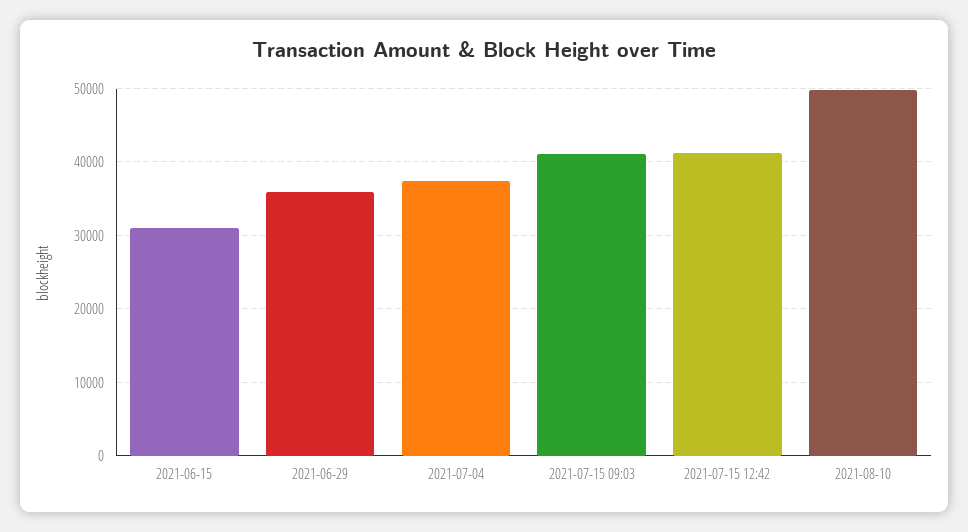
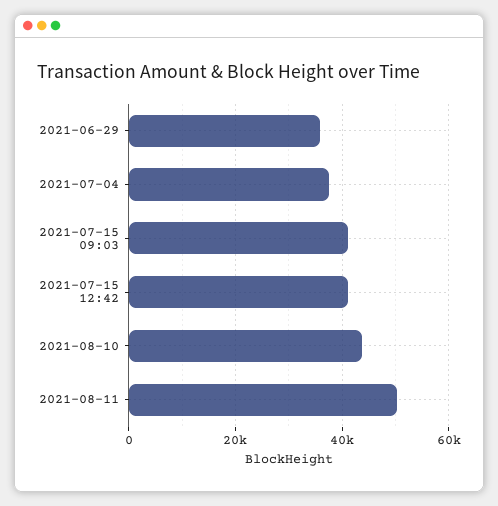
2021-06-15: 31000 -> none
2021-08-10: 50000 -> 44000
2021-08-11: none -> 50000

